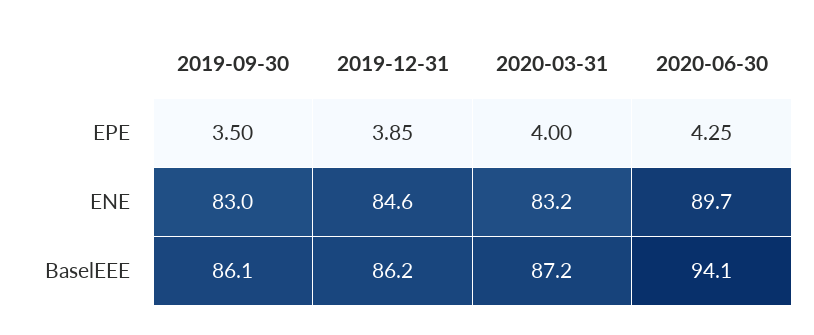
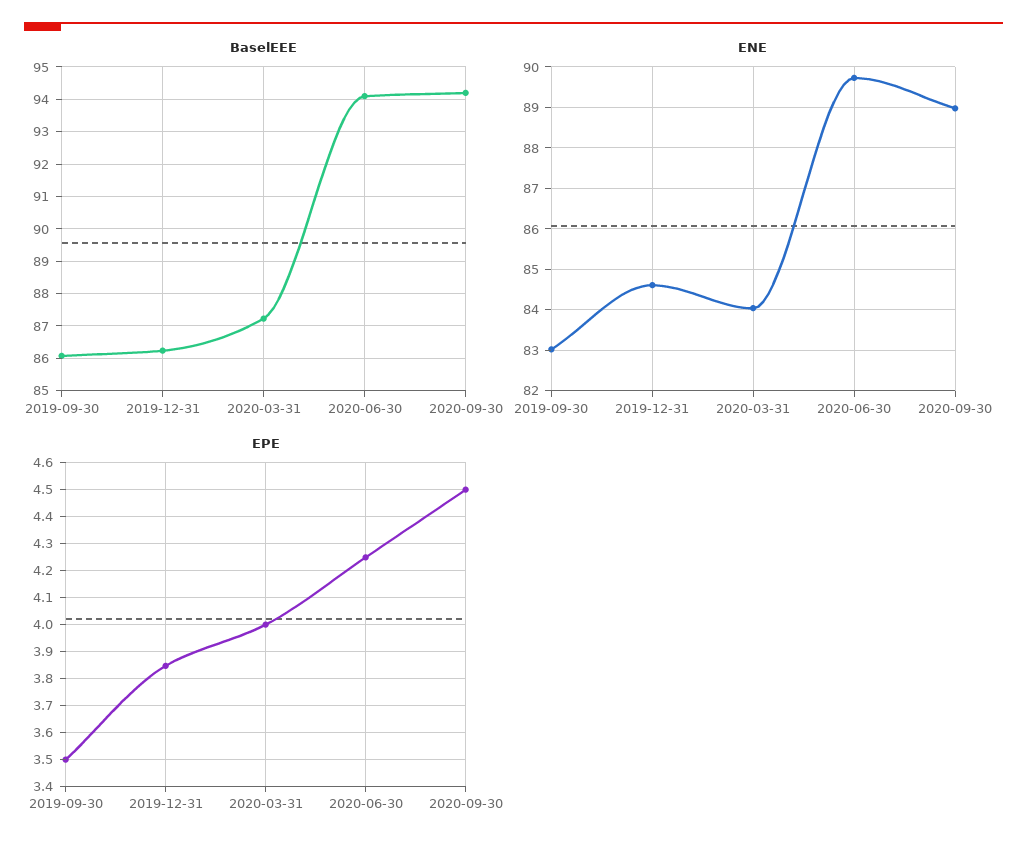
ENE, 2020-03-31: 83.2 -> 84
BaselEEE, 2020-09-30: none -> 94.2
ENE, 2020-09-30: none -> 89
EPE, 2020-09-30: none -> 4.5

